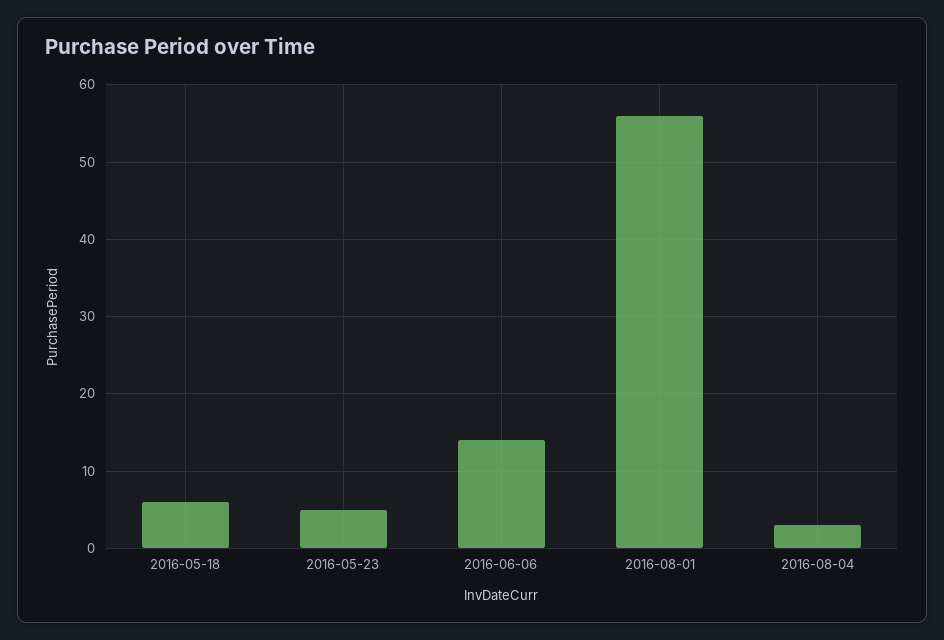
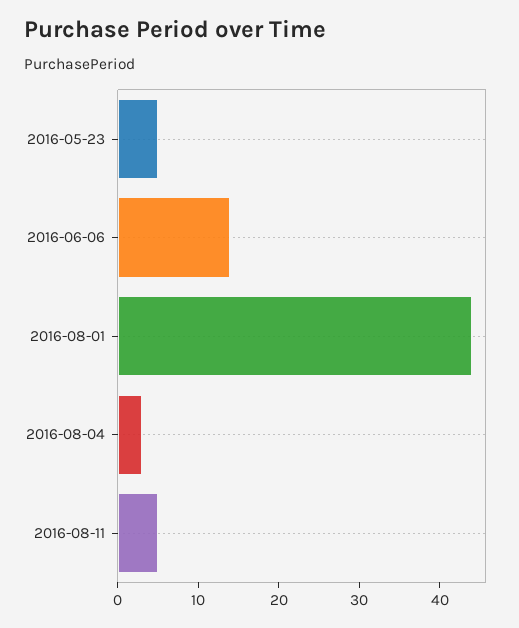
2016-05-18: 6 -> none
2016-08-01: 56 -> 44
2016-08-11: none -> 5

